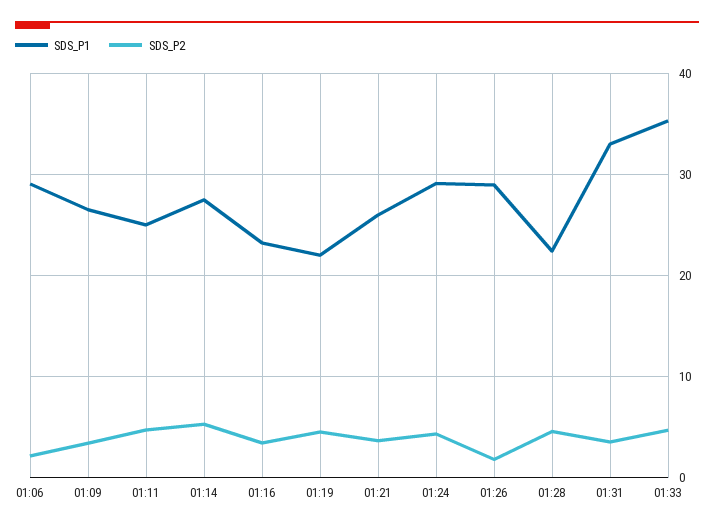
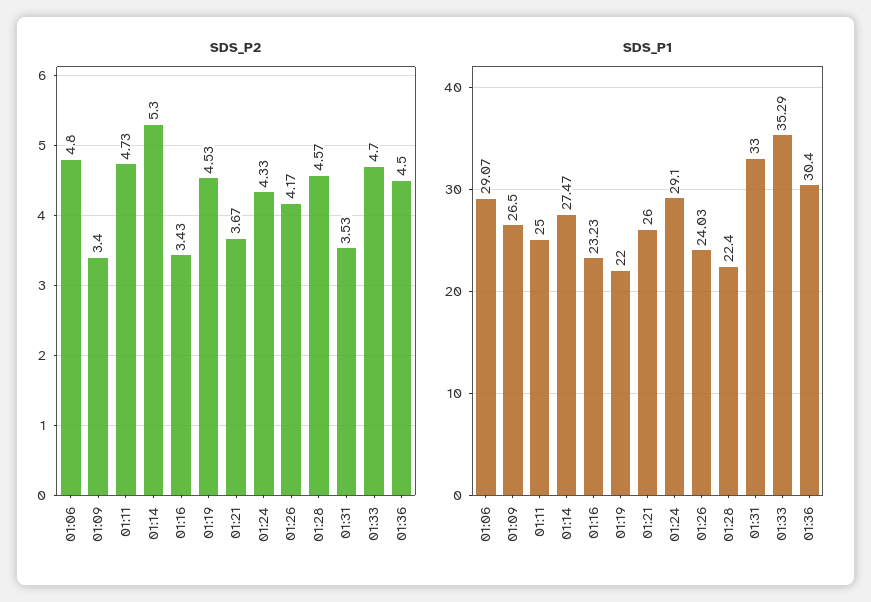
SDS_P2, 01:06: 2 -> 4.8
SDS_P1, 01:26: 29 -> 24.03
SDS_P2, 01:26: 2 -> 4.17
SDS_P2, 01:36: none -> 4.5
SDS_P1, 01:36: none -> 30.4

